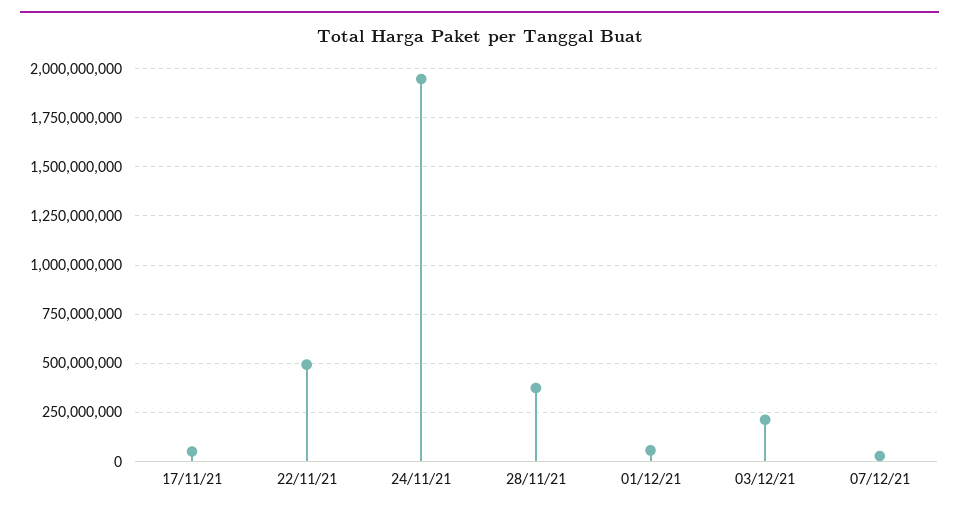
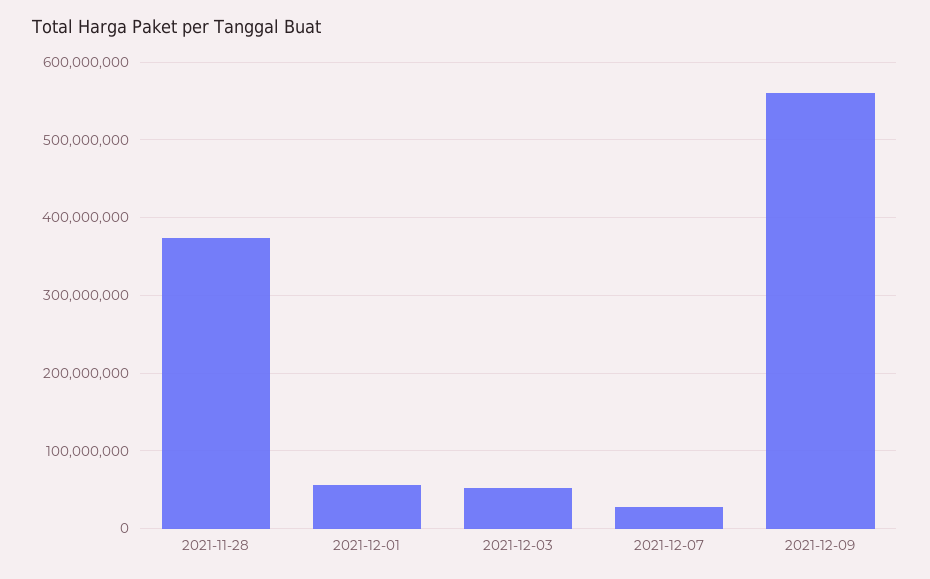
17/11/21: 50000000 -> none
22/11/21: 500000000 -> none
24/11/21: 1950000000 -> none
03/12/21: 200000000 -> 50000000
2021-12-09: none -> 560000000

